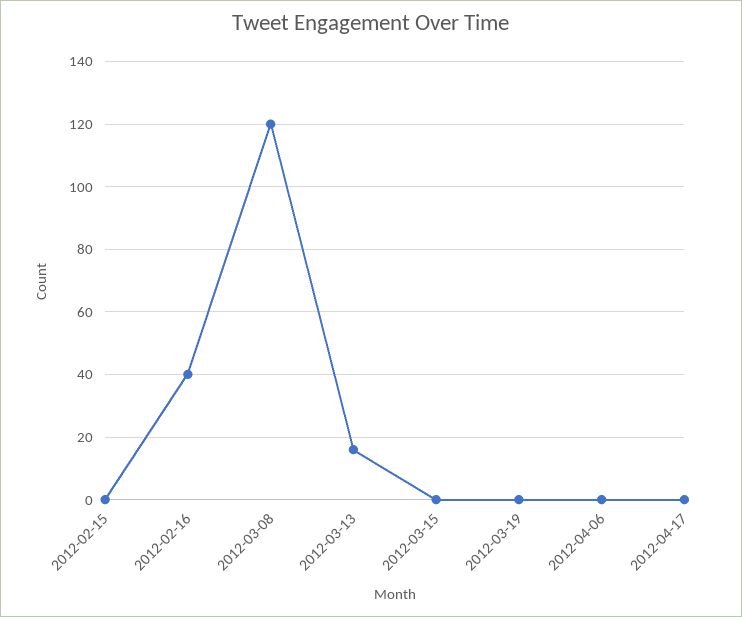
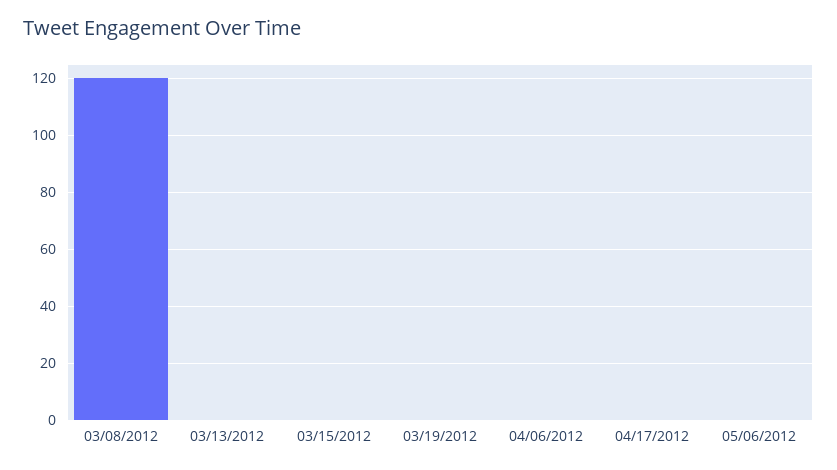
2012-02-15: 0 -> none
2012-02-16: 40 -> none
2012-03-13: 15 -> 0
05/06/2012: none -> 0

